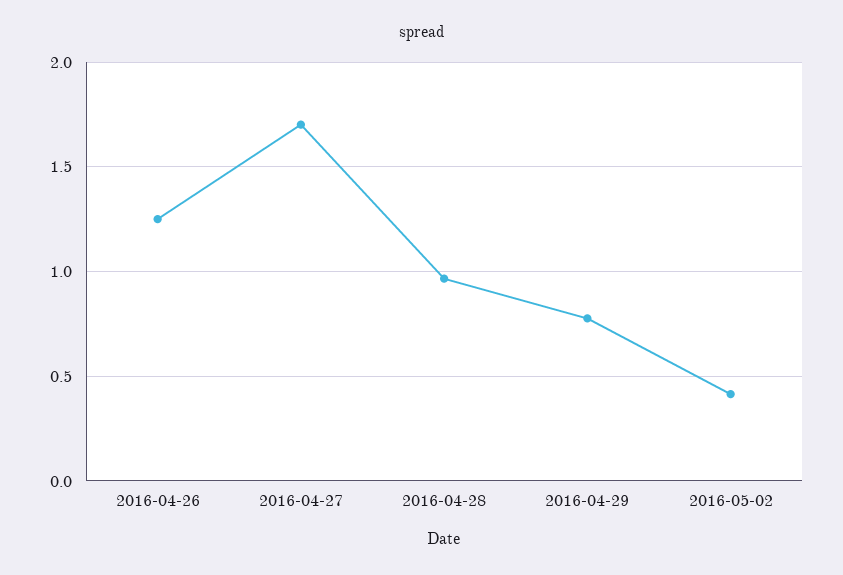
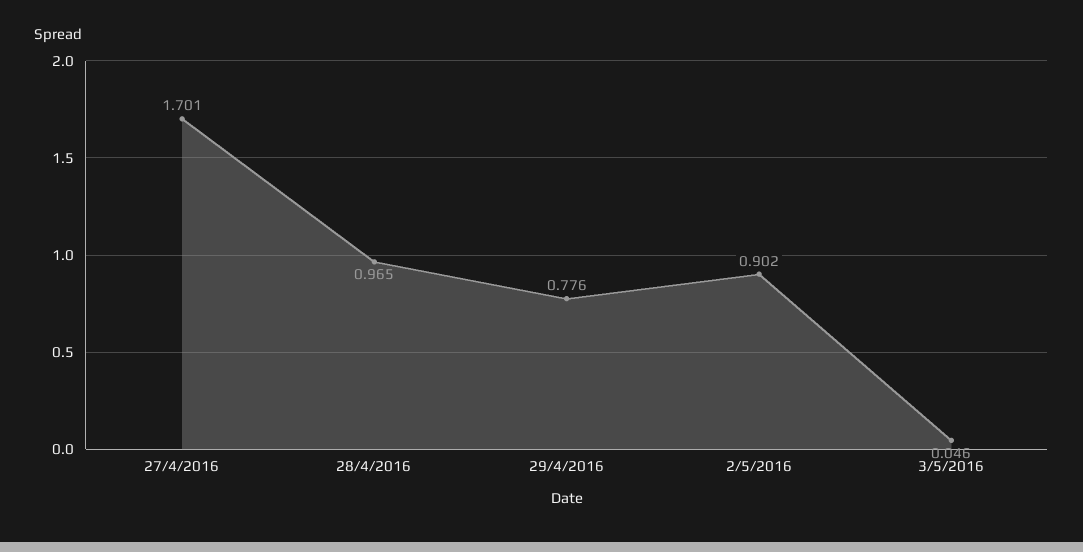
2016-04-26: 1.25 -> none
2016-05-02: 0.4 -> 0.902
3/5/2016: none -> 0.046

